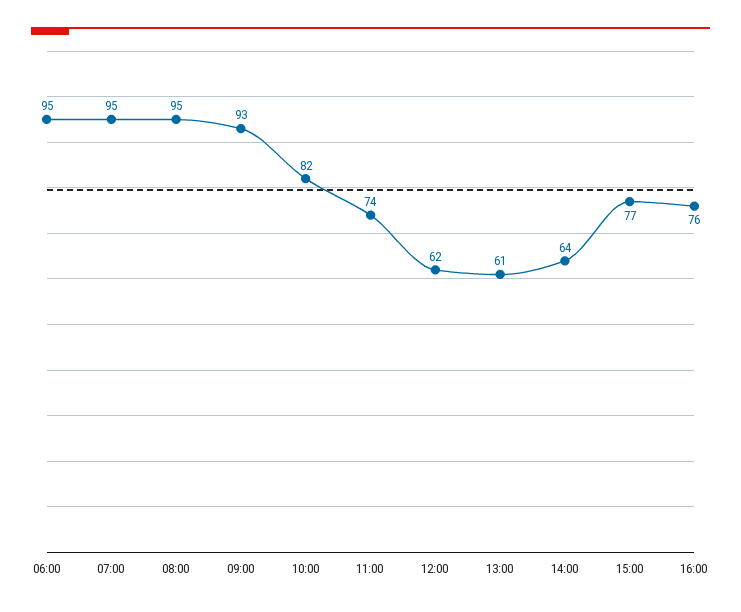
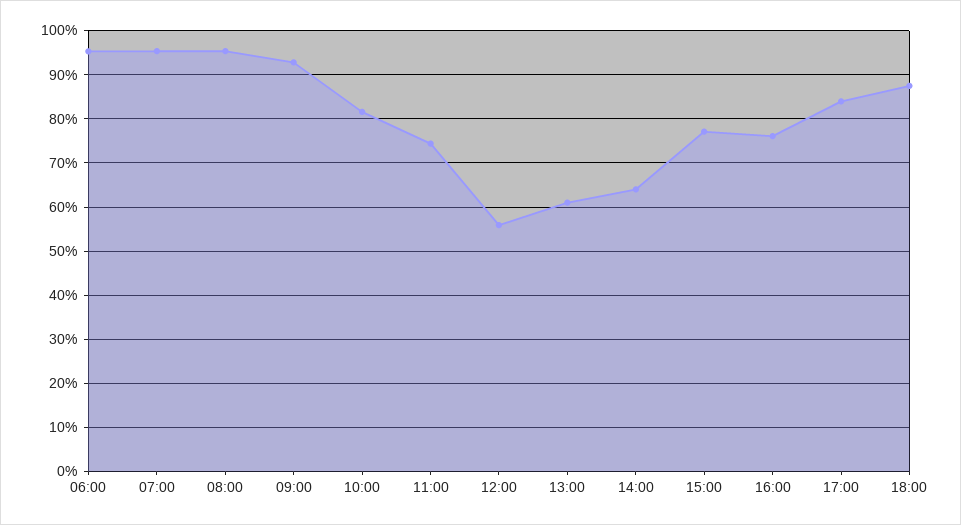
12:00: 62 -> 56
17:00: none -> 84
18:00: none -> 88

